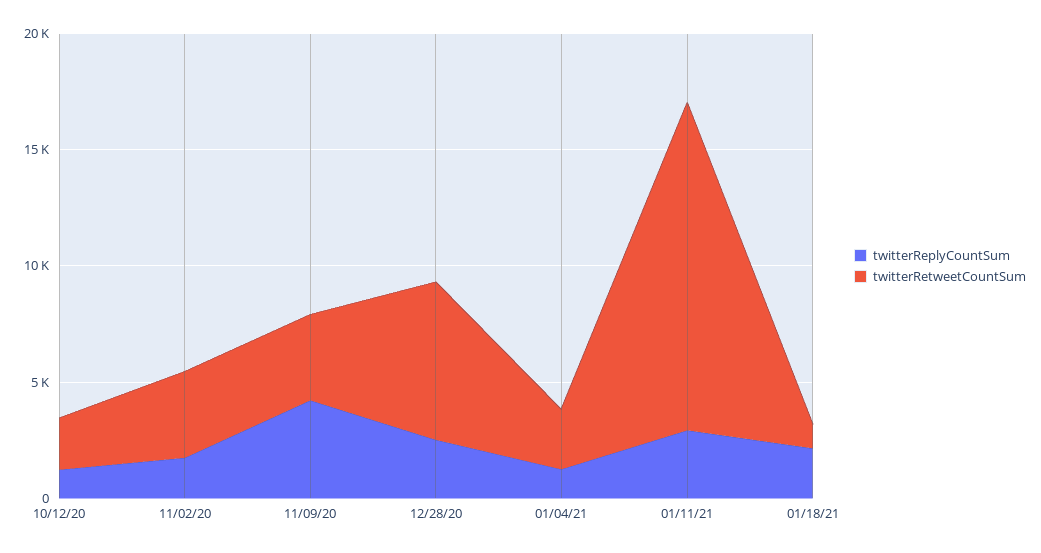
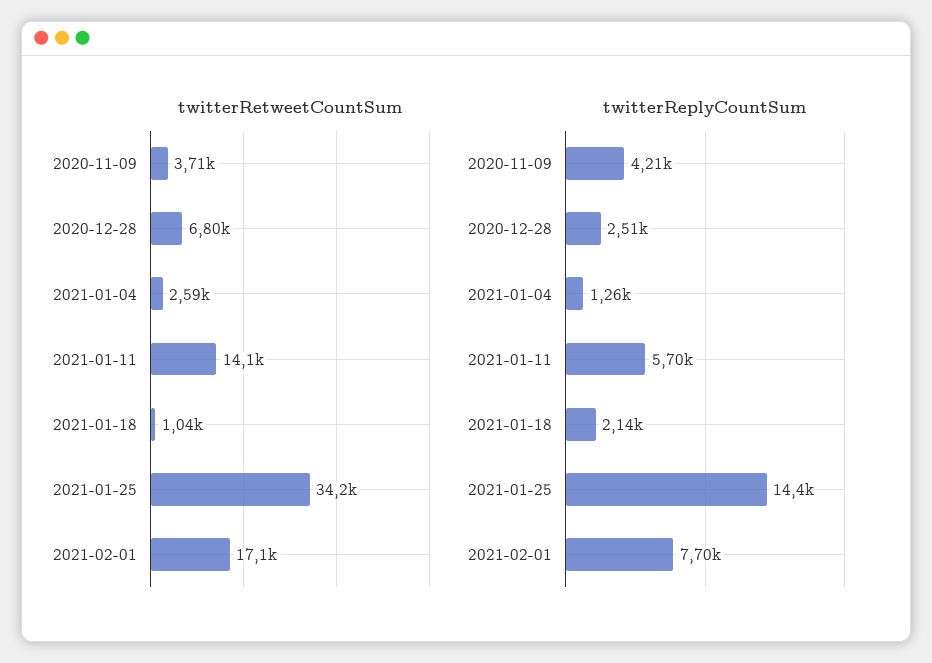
twitterReplyCountSum, 10/12/20: 1000 -> none
twitterRetweetCountSum, 10/12/20: 2000 -> none
twitterReplyCountSum, 11/02/20: 2000 -> none
twitterRetweetCountSum, 11/02/20: 4000 -> none
twitterReplyCountSum, 01/11/21: 3000 -> 5700
twitterRetweetCountSum, 2021-01-25: none -> 34200
twitterRetweetCountSum, 2021-02-01: none -> 17100
twitterReplyCountSum, 2021-01-25: none -> 14400
twitterReplyCountSum, 2021-02-01: none -> 7700

